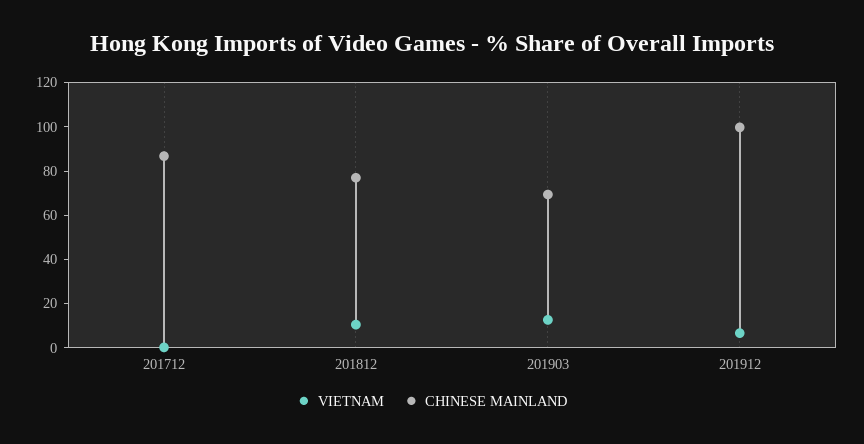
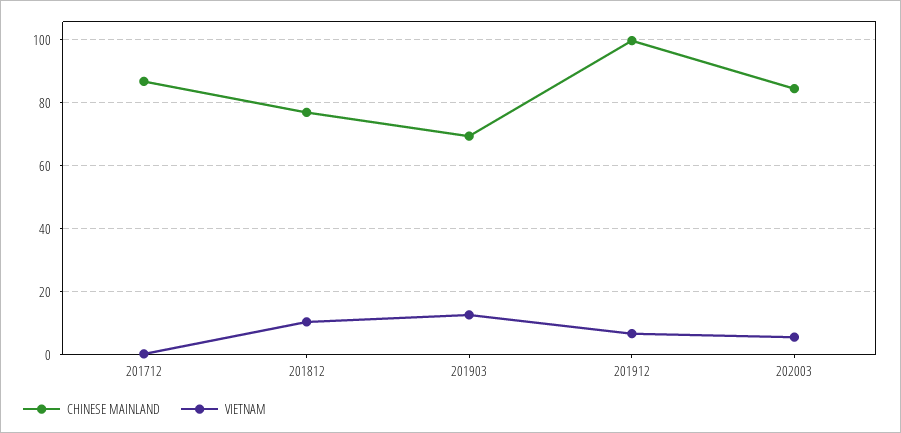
CHINESE MAINLAND, 202003: none -> 84
VIETNAM, 202003: none -> 6

